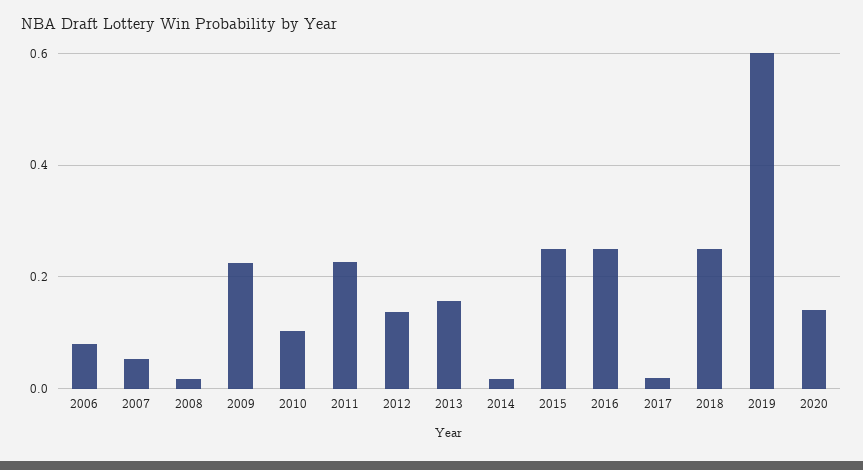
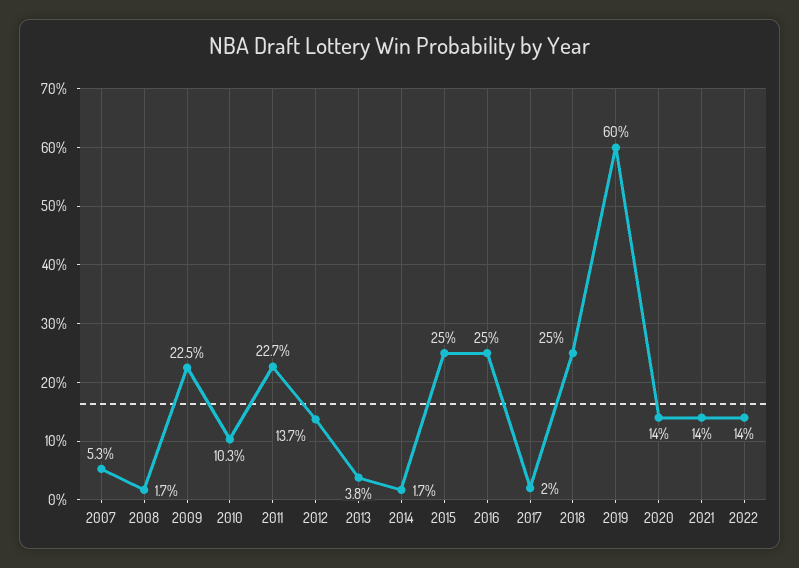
2006: 0.08 -> none
2013: 0.16 -> 0.038
2021: none -> 0.14
2022: none -> 0.14

